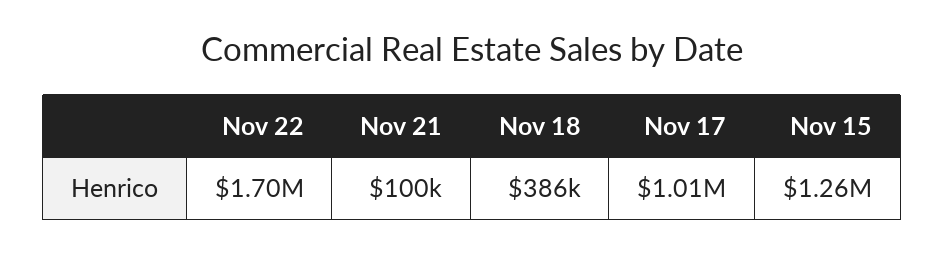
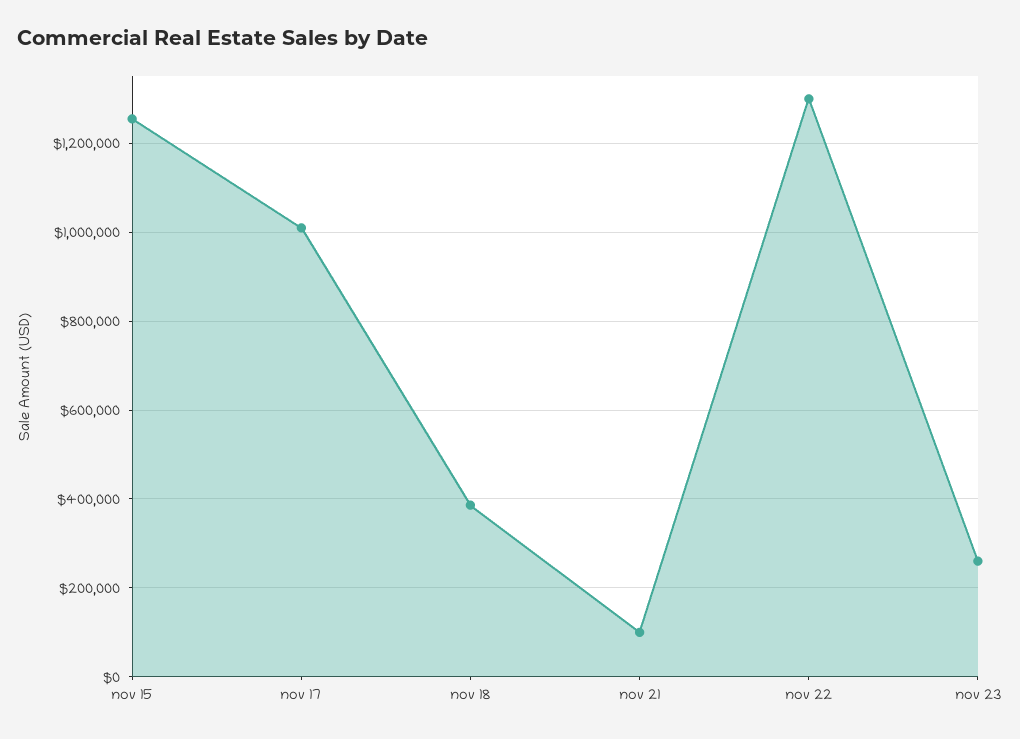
Nov 22: 1700000 -> 1300000
nov 23: none -> 260000

